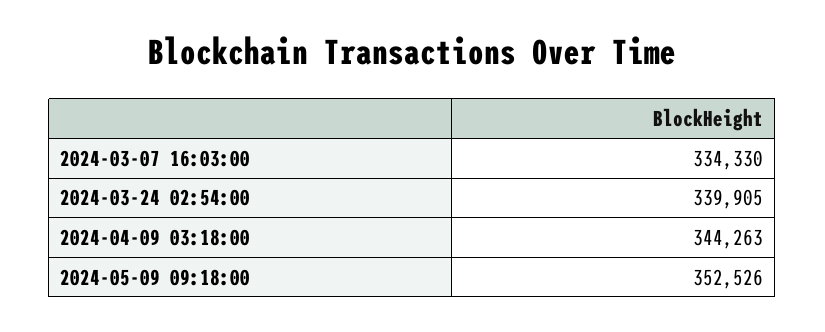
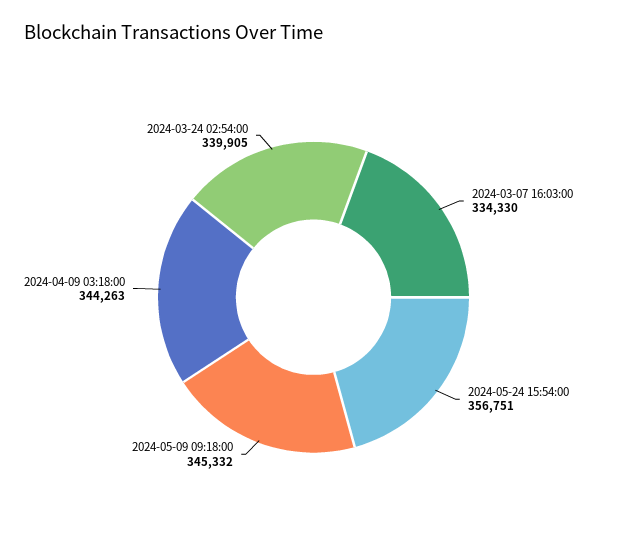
2024-05-09 09:18:00: 352526 -> 345332
2024-05-24 15:54:00: none -> 356751

